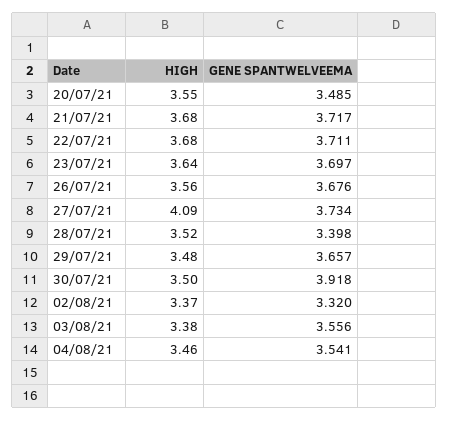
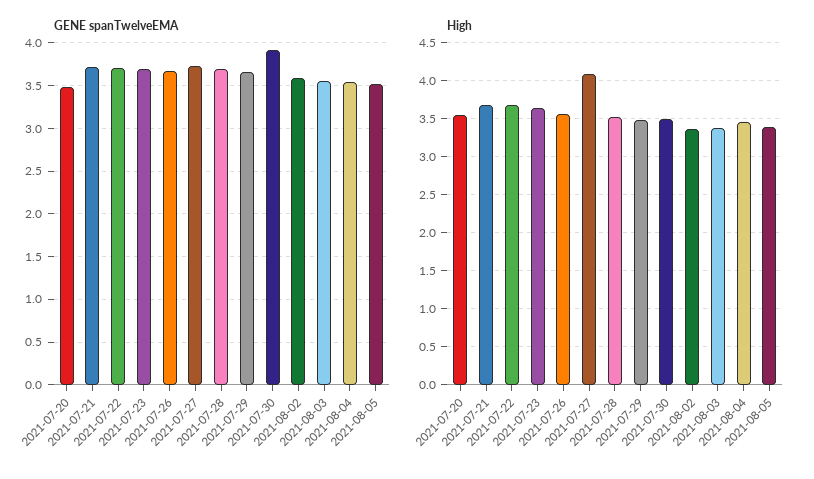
GENE SPANTWELVEEMA, 28/07/21: 3.398 -> 3.7
GENE SPANTWELVEEMA, 02/08/21: 3.32 -> 3.6
GENE SPANTWELVEEMA, 2021-08-05: none -> 3.5
HIGH, 2021-08-05: none -> 3.4

